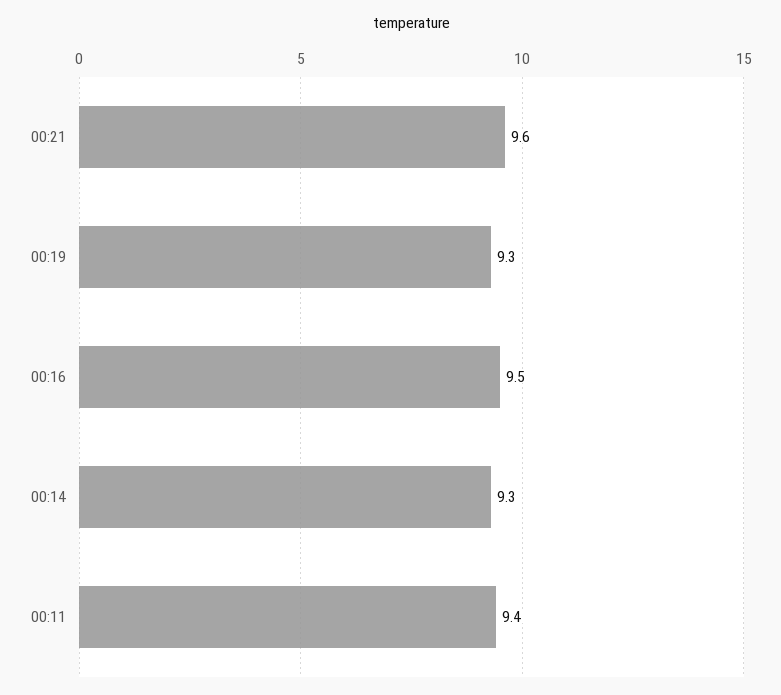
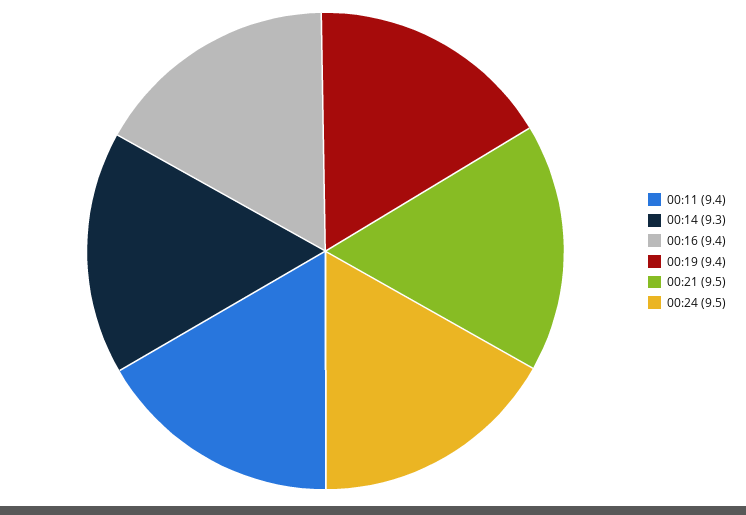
00:21: 9.6 -> 9.5
00:19: 9.3 -> 9.4
00:16: 9.5 -> 9.4
00:24: none -> 9.5

